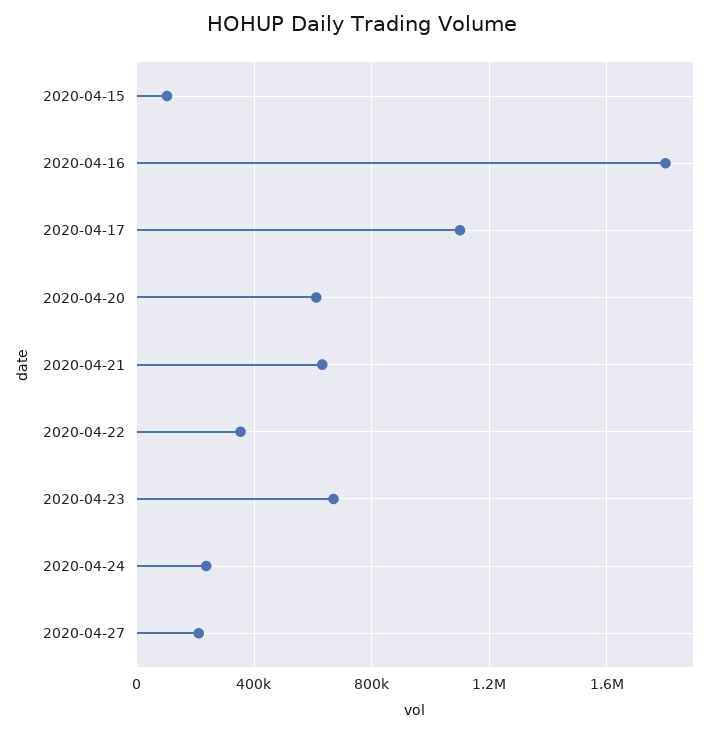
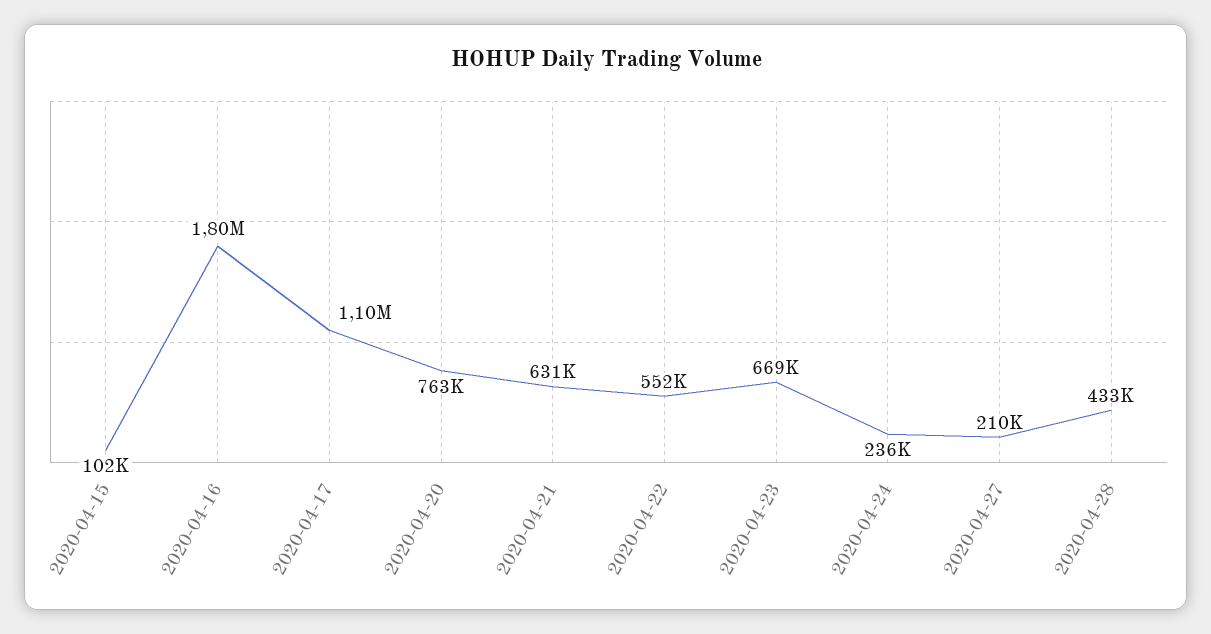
2020-04-20: 600000 -> 763000
2020-04-22: 350000 -> 552000
2020-04-28: none -> 433000

